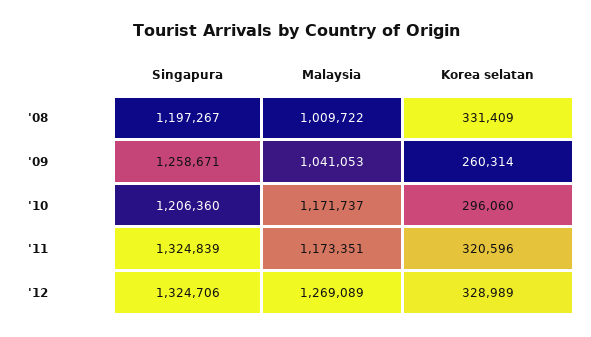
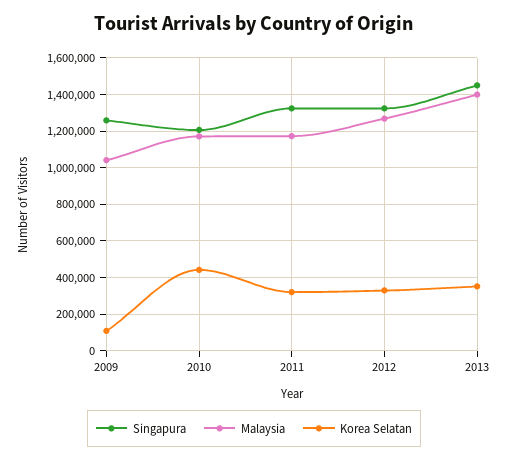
Singapura, '08: 1197267 -> none
Malaysia, '08: 1009722 -> none
Korea selatan, '08: 331409 -> none
Korea selatan, '09: 260314 -> 100000
Korea selatan, '10: 296060 -> 450000
Singapura, 2013: none -> 1450000
Malaysia, 2013: none -> 1400000
Korea selatan, 2013: none -> 350000

